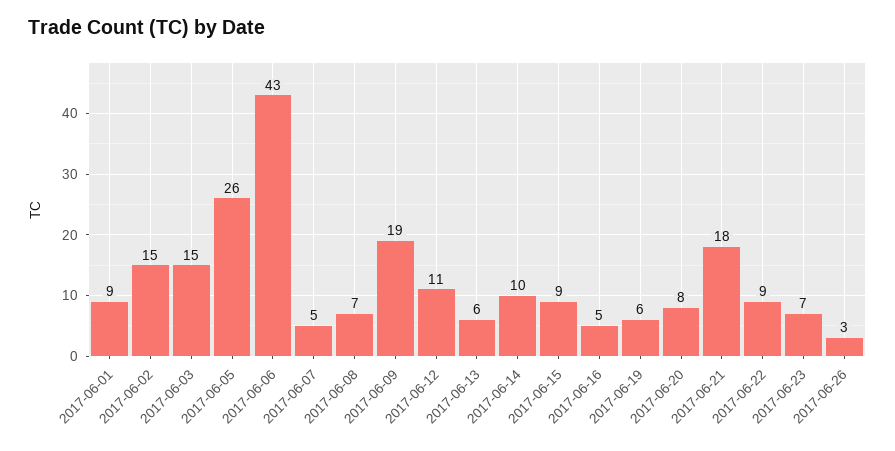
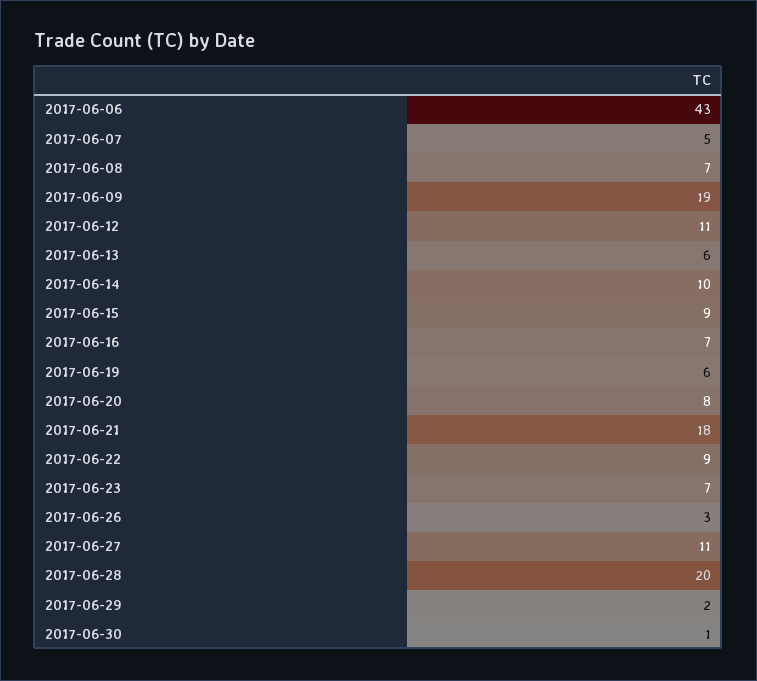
2017-06-01: 9 -> none
2017-06-02: 15 -> none
2017-06-03: 15 -> none
2017-06-05: 26 -> none
2017-06-16: 5 -> 7
2017-06-27: none -> 11
2017-06-28: none -> 20
2017-06-29: none -> 2
2017-06-30: none -> 1

